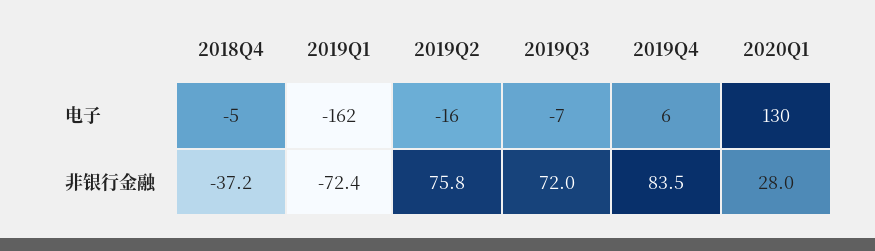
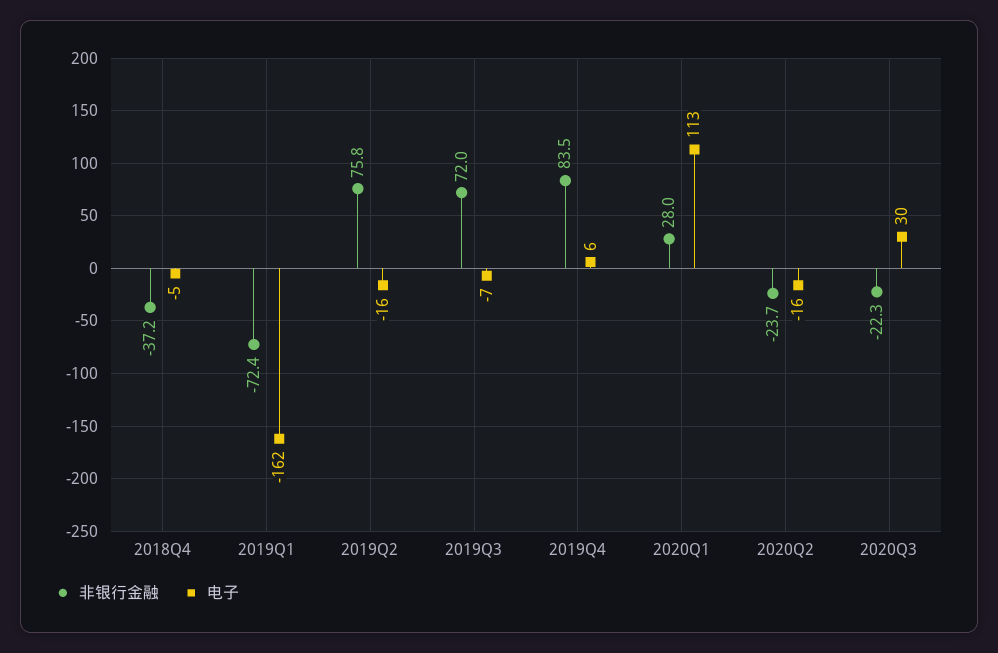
电子, 2020Q1: 130 -> 113
非银行金融, 2020Q2: none -> -23.7
电子, 2020Q2: none -> -16
非银行金融, 2020Q3: none -> -22.3
电子, 2020Q3: none -> 30

